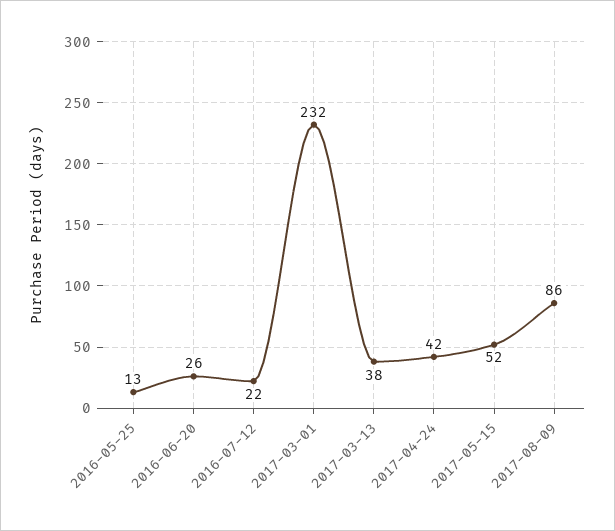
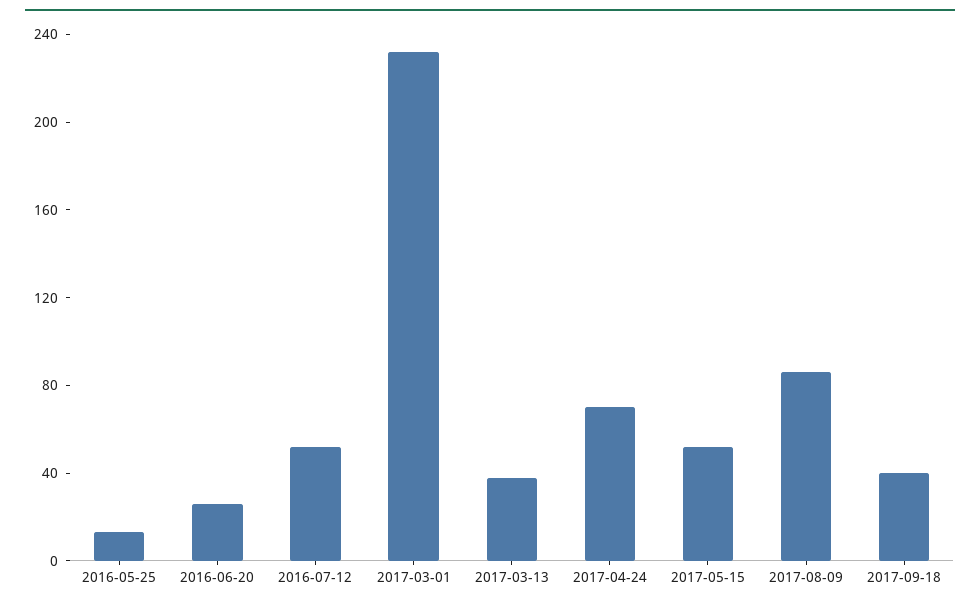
2016-07-12: 22 -> 50
2017-04-24: 42 -> 70
2017-09-18: none -> 40

